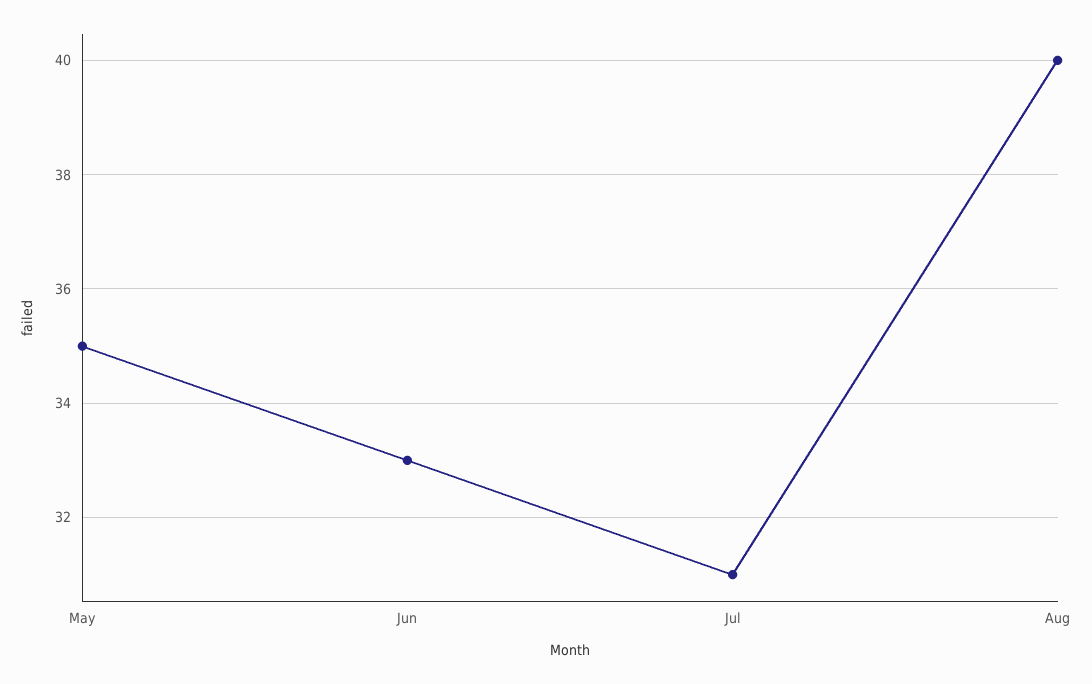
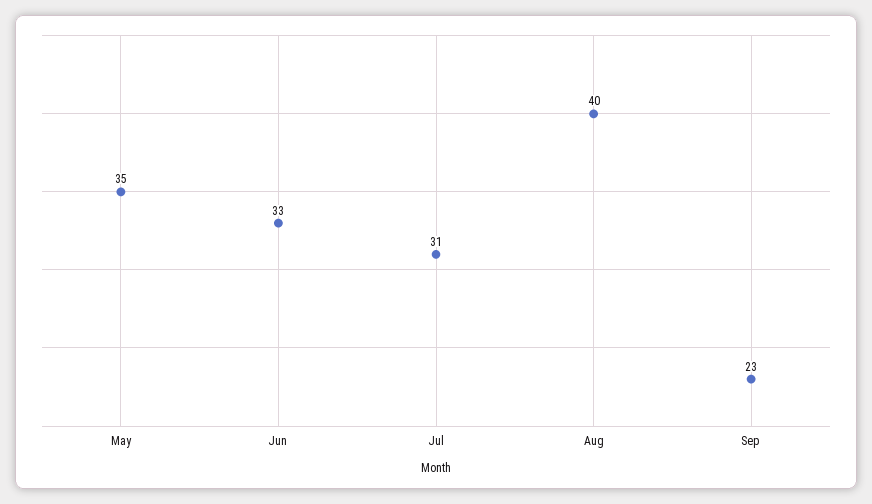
Sep: none -> 23

